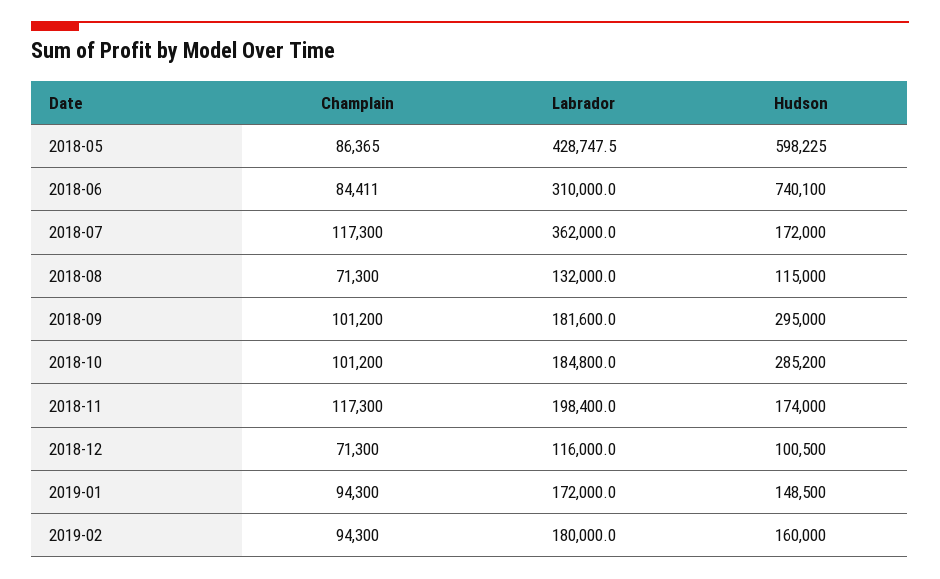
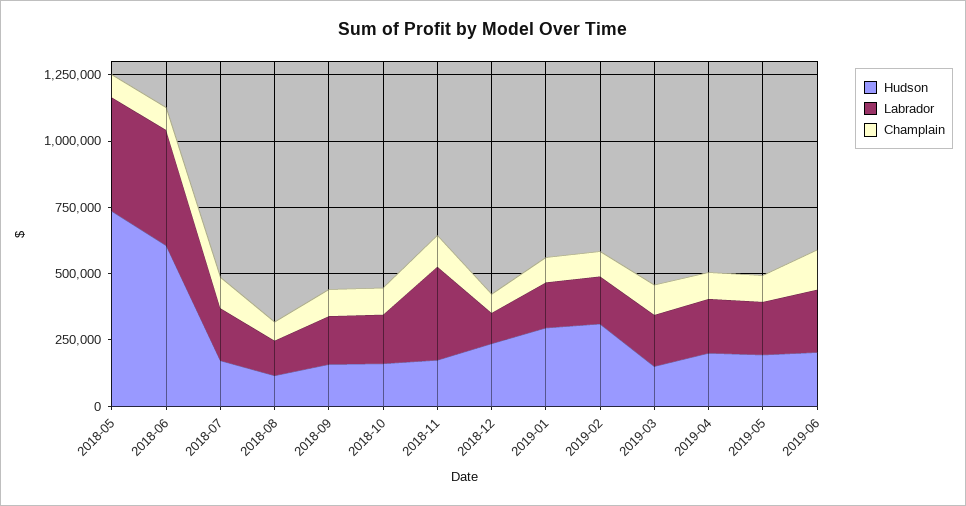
Hudson, 2018-05: 598225 -> 750000
Labrador, 2018-06: 310000 -> 450000
Hudson, 2018-06: 740100 -> 600000
Labrador, 2018-07: 362000 -> 200000
Hudson, 2018-09: 295000 -> 150000
Hudson, 2018-10: 285200 -> 150000
Labrador, 2018-11: 198400 -> 350000
Hudson, 2018-12: 100500 -> 250000
Hudson, 2019-01: 148500 -> 300000
Hudson, 2019-02: 160000 -> 300000
Hudson, 2019-03: none -> 150000
Labrador, 2019-03: none -> 200000
Champlain, 2019-03: none -> 100000
Hudson, 2019-04: none -> 200000
Labrador, 2019-04: none -> 200000
Champlain, 2019-04: none -> 100000
Hudson, 2019-05: none -> 200000
Labrador, 2019-05: none -> 200000
Champlain, 2019-05: none -> 100000
Hudson, 2019-06: none -> 200000
Labrador, 2019-06: none -> 250000
Champlain, 2019-06: none -> 150000

